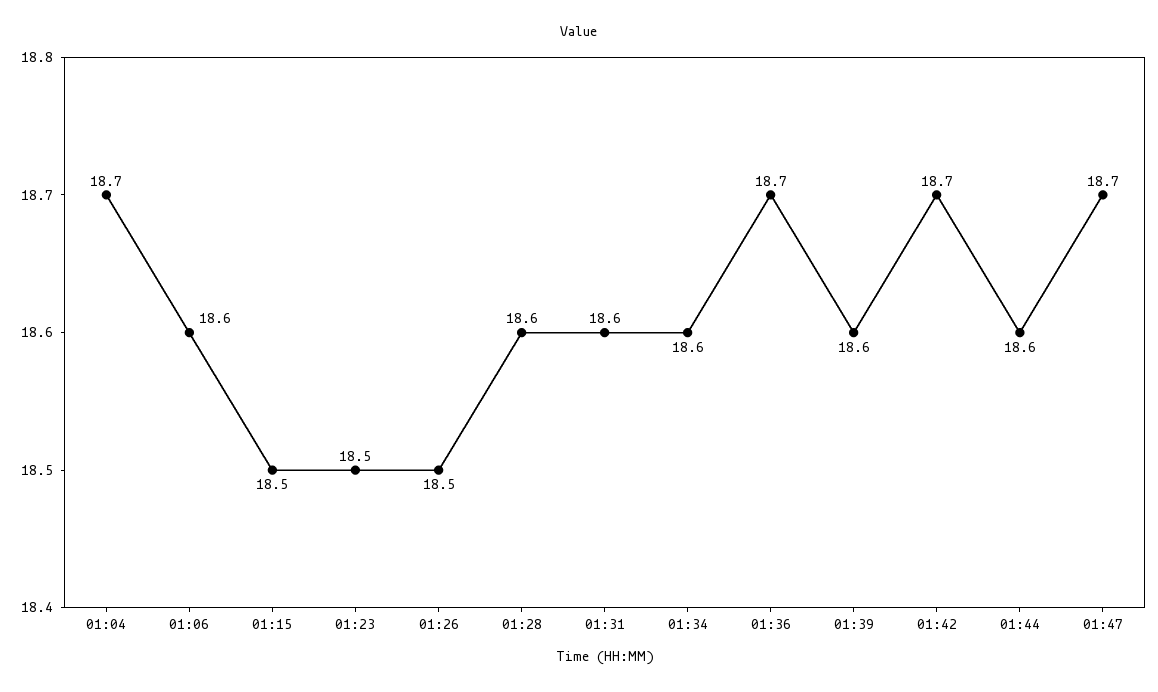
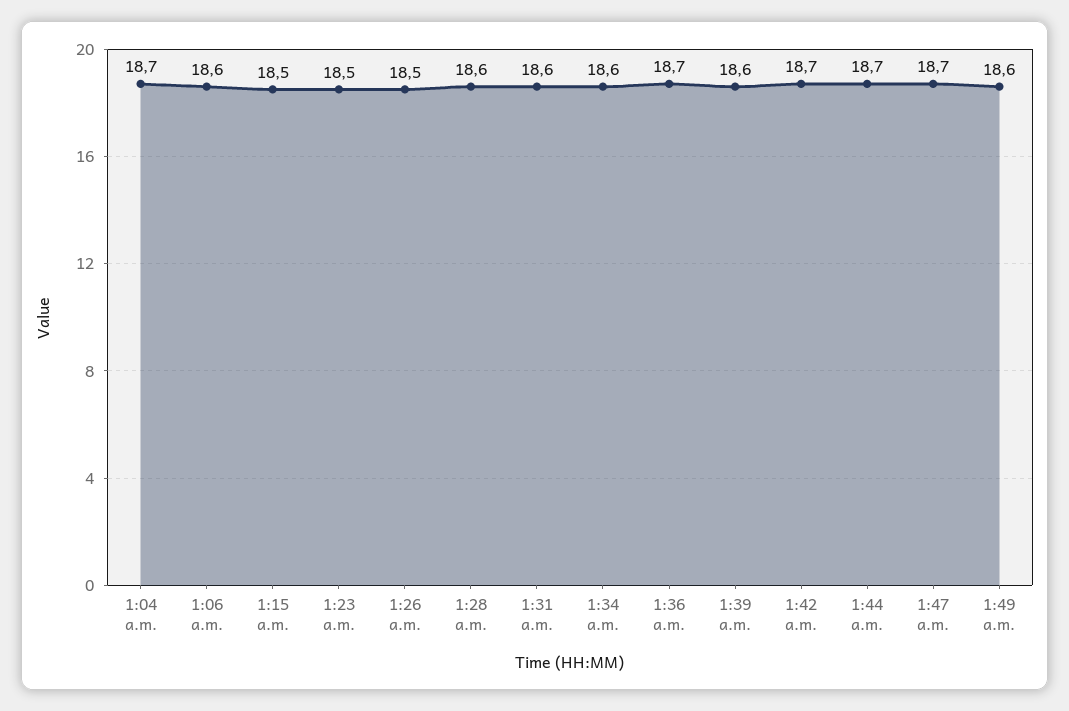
01:44: 18.6 -> 18.7
1:49 a.m.: none -> 18.6

